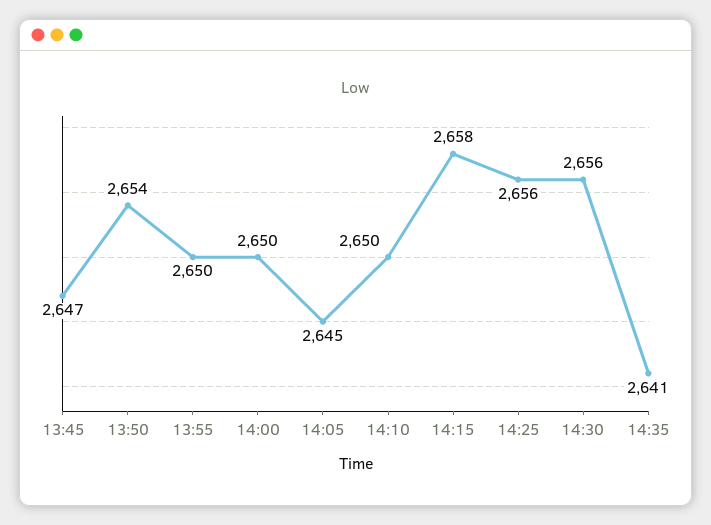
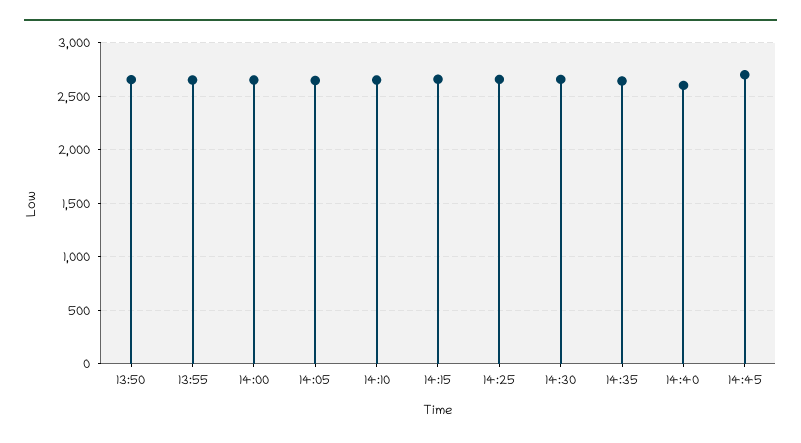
13:45: 2647 -> none
14:40: none -> 2600
14:45: none -> 2700

